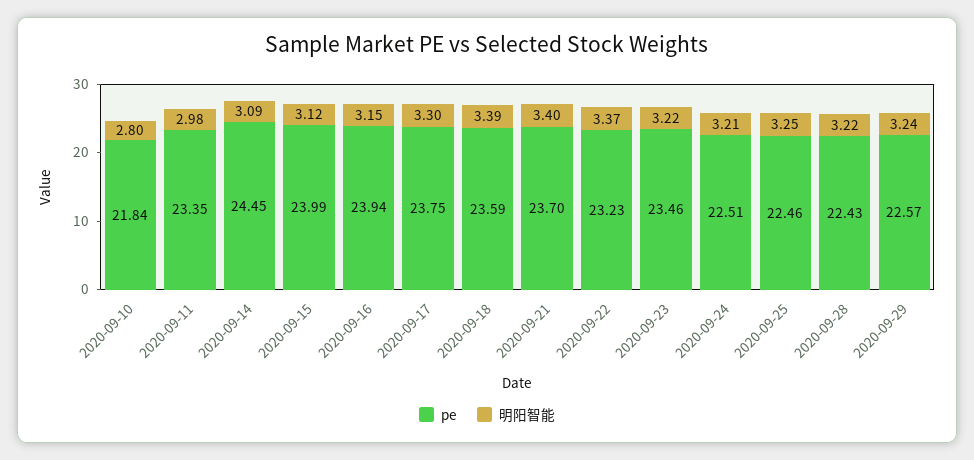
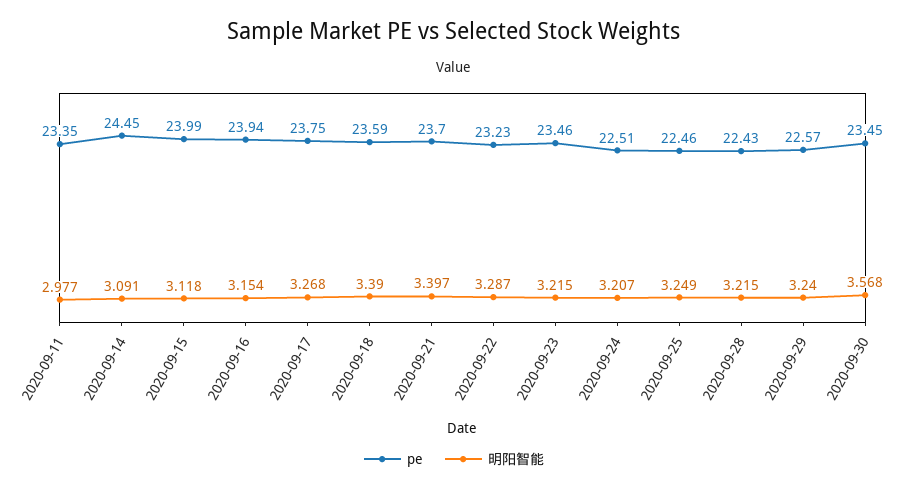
pe, 2020-09-10: 21.84 -> none
明阳智能, 2020-09-10: 2.8 -> none
明阳智能, 2020-09-17: 3.3 -> 3.268
明阳智能, 2020-09-22: 3.37 -> 3.287
pe, 2020-09-30: none -> 23.45
明阳智能, 2020-09-30: none -> 3.568

